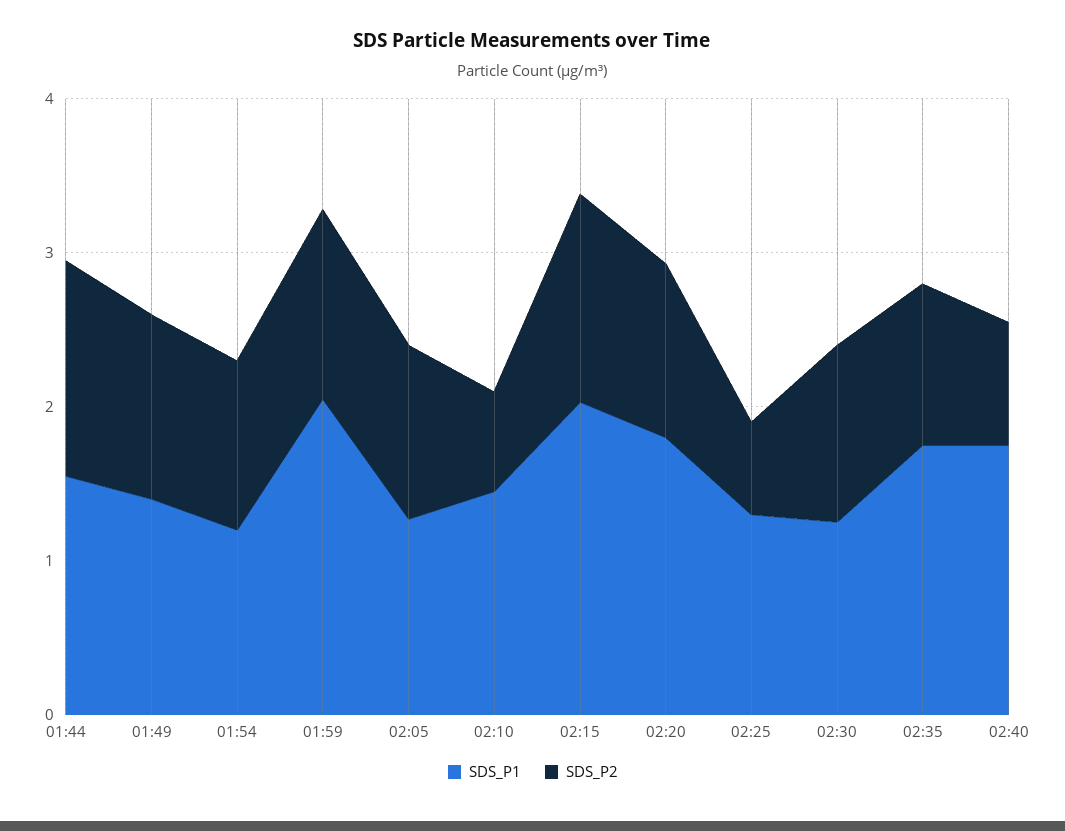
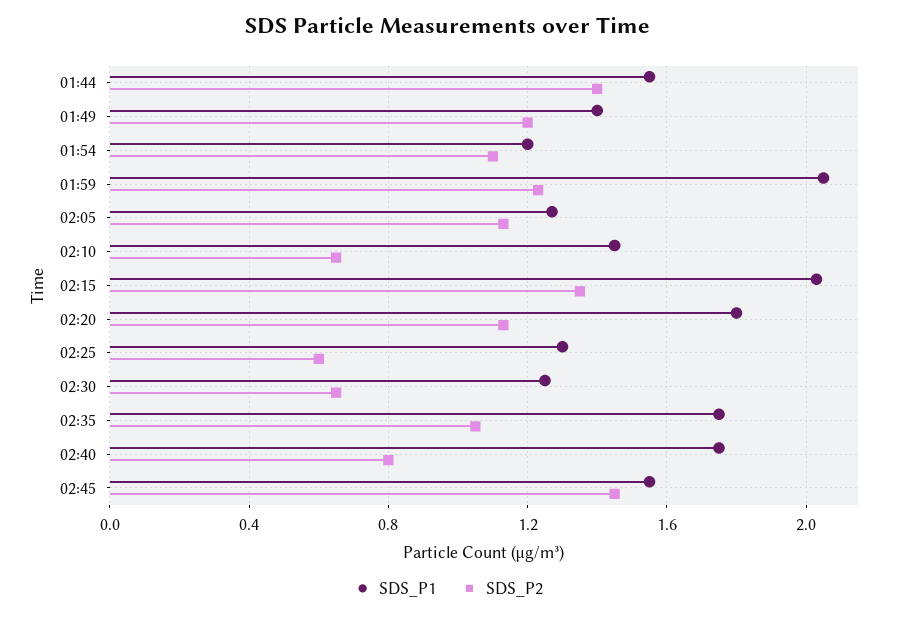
SDS_P2, 02:30: 1.2 -> 0.65
SDS_P1, 02:45: none -> 1.55
SDS_P2, 02:45: none -> 1.45

